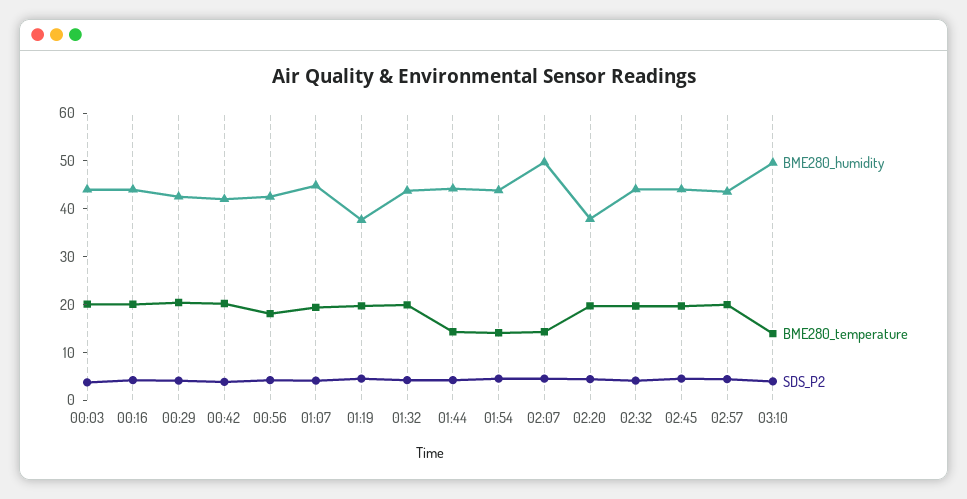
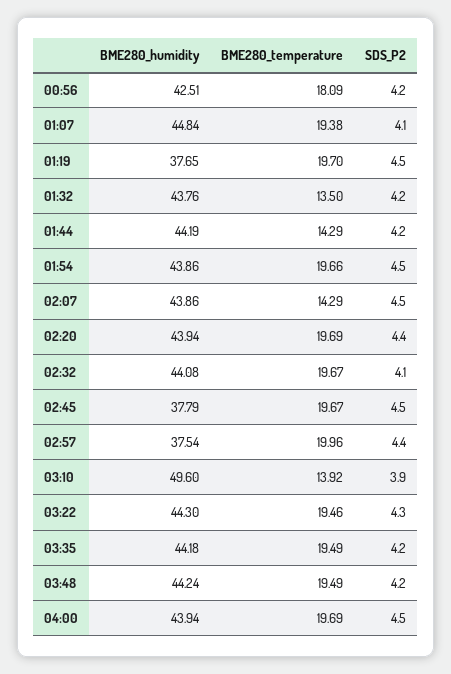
BME280_humidity, 00:03: 44 -> none
BME280_temperature, 00:03: 20 -> none
SDS_P2, 00:03: 4 -> none
BME280_humidity, 00:16: 44 -> none
BME280_temperature, 00:16: 20 -> none
SDS_P2, 00:16: 4 -> none
BME280_humidity, 00:29: 42 -> none
BME280_temperature, 00:29: 20 -> none
SDS_P2, 00:29: 4 -> none
BME280_humidity, 00:42: 42 -> none
BME280_temperature, 00:42: 20 -> none
SDS_P2, 00:42: 4 -> none
BME280_temperature, 01:32: 20 -> 13.5
BME280_temperature, 01:54: 14 -> 19.66
BME280_humidity, 02:07: 50 -> 43.86
BME280_humidity, 02:20: 38 -> 43.94
BME280_humidity, 02:45: 44 -> 37.79
BME280_humidity, 02:57: 44 -> 37.54
BME280_humidity, 03:22: none -> 44.3
BME280_temperature, 03:22: none -> 19.46
SDS_P2, 03:22: none -> 4.3
BME280_humidity, 03:35: none -> 44.18
BME280_temperature, 03:35: none -> 19.49
SDS_P2, 03:35: none -> 4.2
BME280_humidity, 03:48: none -> 44.24
BME280_temperature, 03:48: none -> 19.49
SDS_P2, 03:48: none -> 4.2
BME280_humidity, 04:00: none -> 43.94
BME280_temperature, 04:00: none -> 19.69
SDS_P2, 04:00: none -> 4.5

